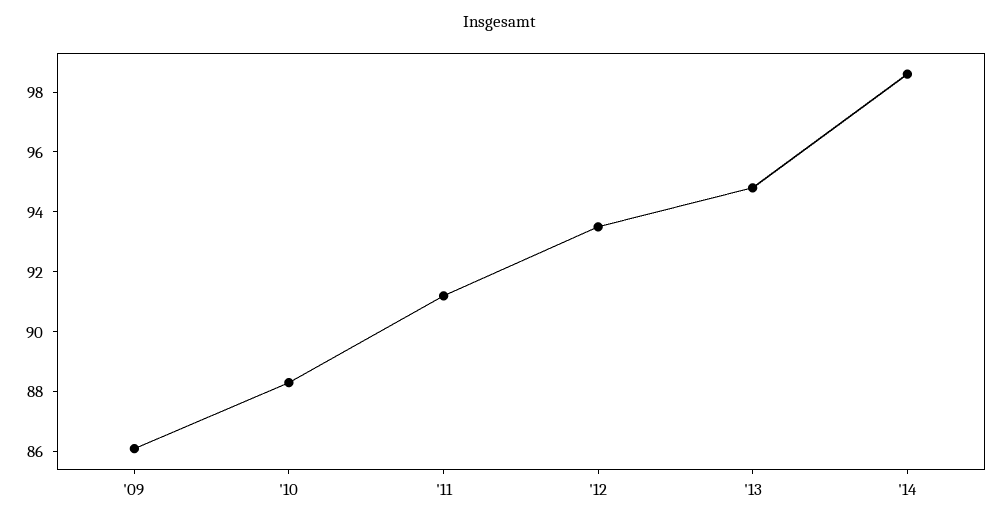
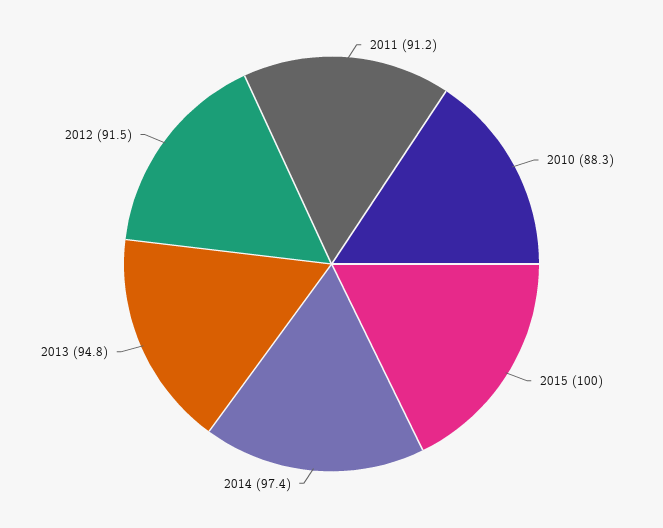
'09: 86 -> none
'12: 93.5 -> 91.5
'14: 98.5 -> 97.4
2015: none -> 100

